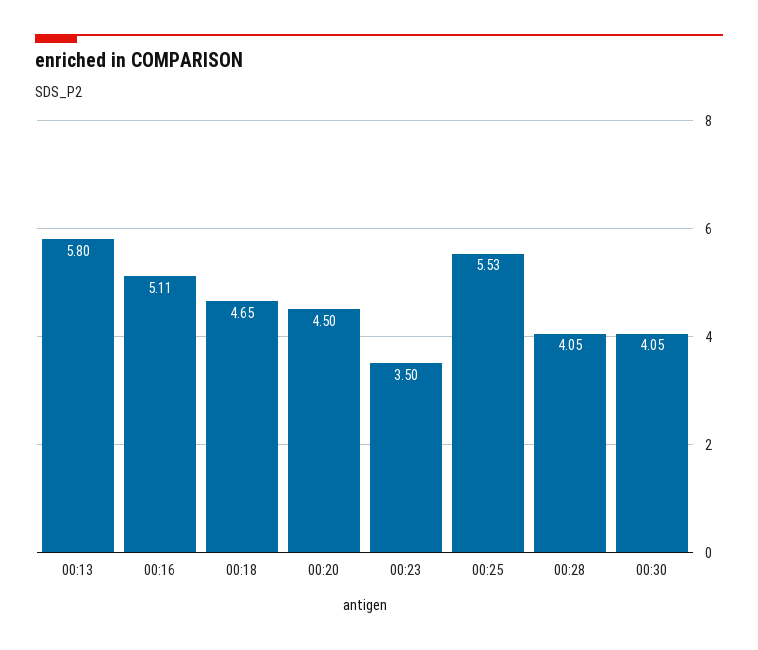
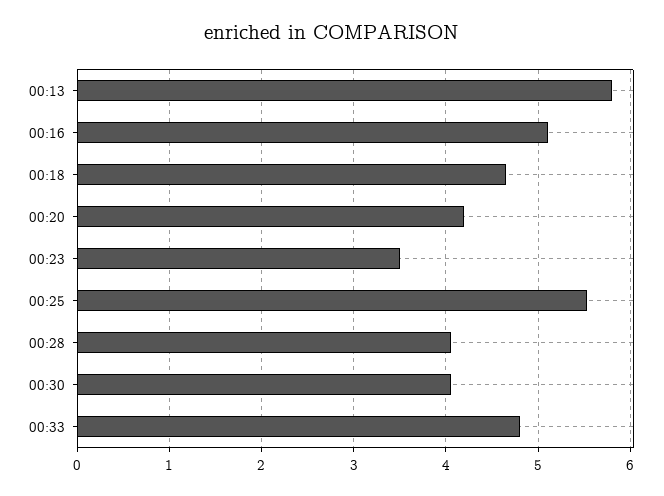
00:20: 4.5 -> 4.2
00:33: none -> 4.8

